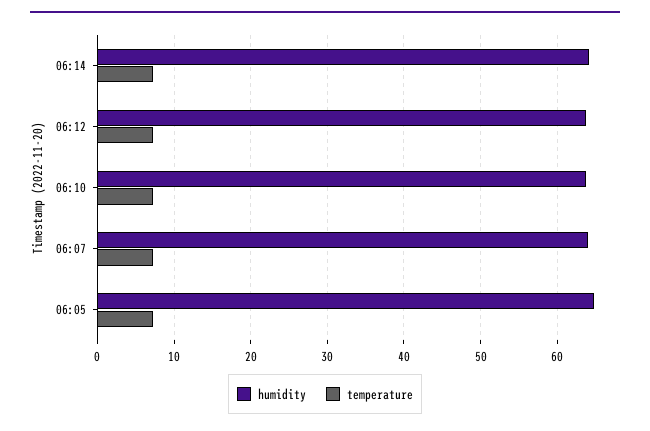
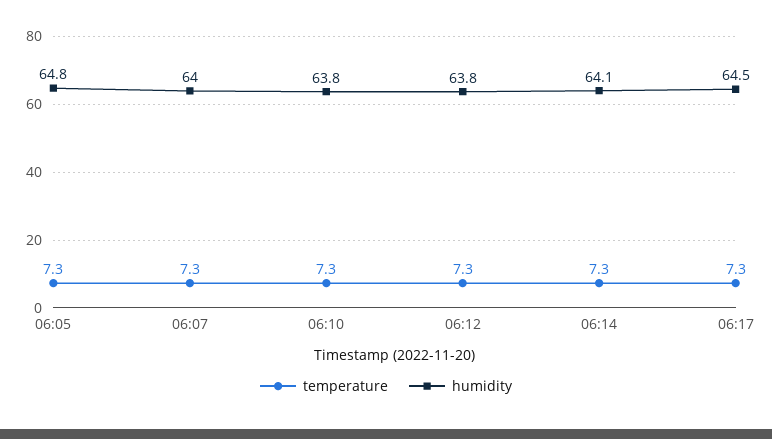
temperature, 06:17: none -> 7.3
humidity, 06:17: none -> 64.5

